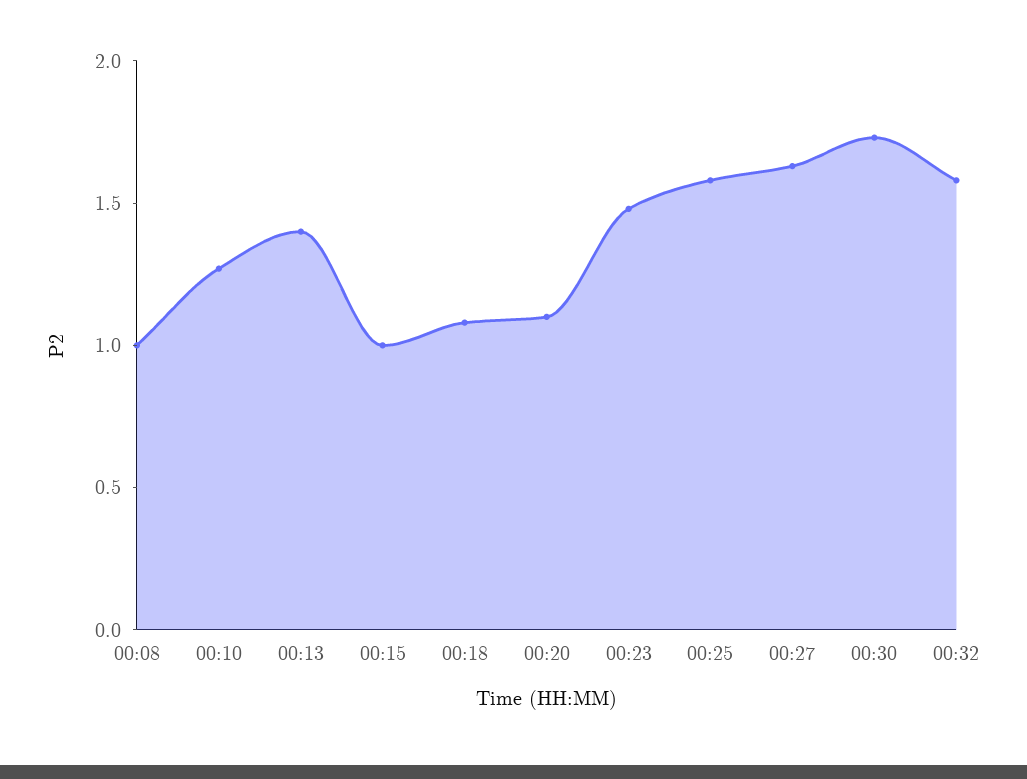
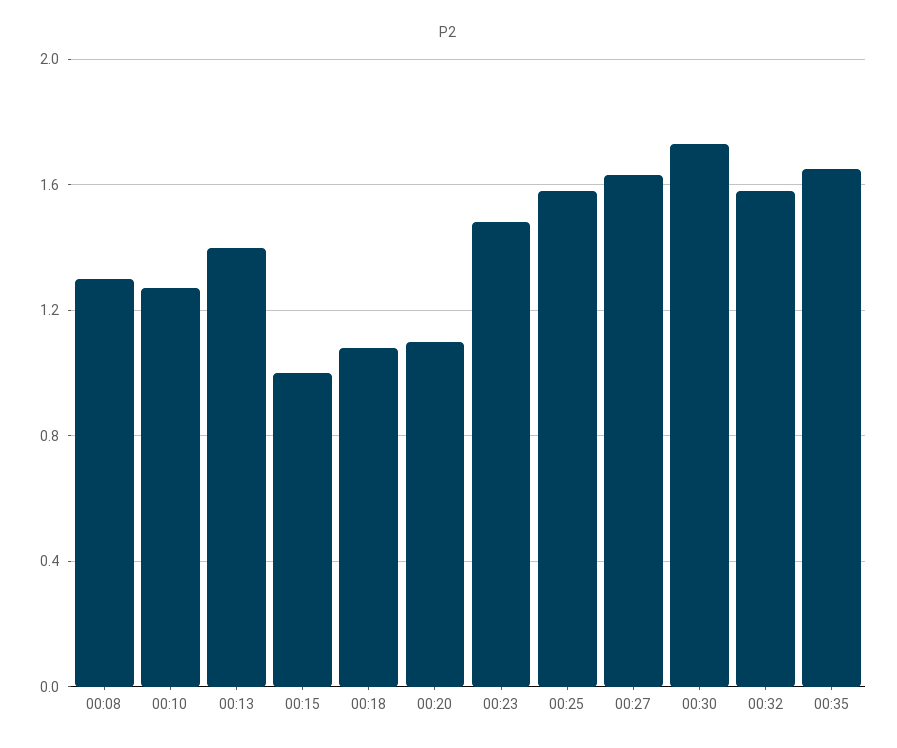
00:08: 1 -> 1.3
00:35: none -> 1.65

